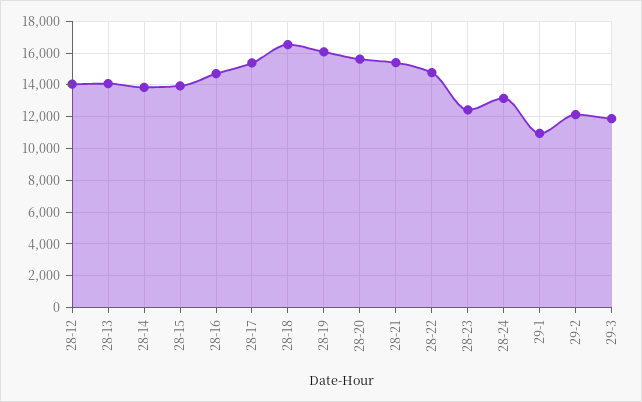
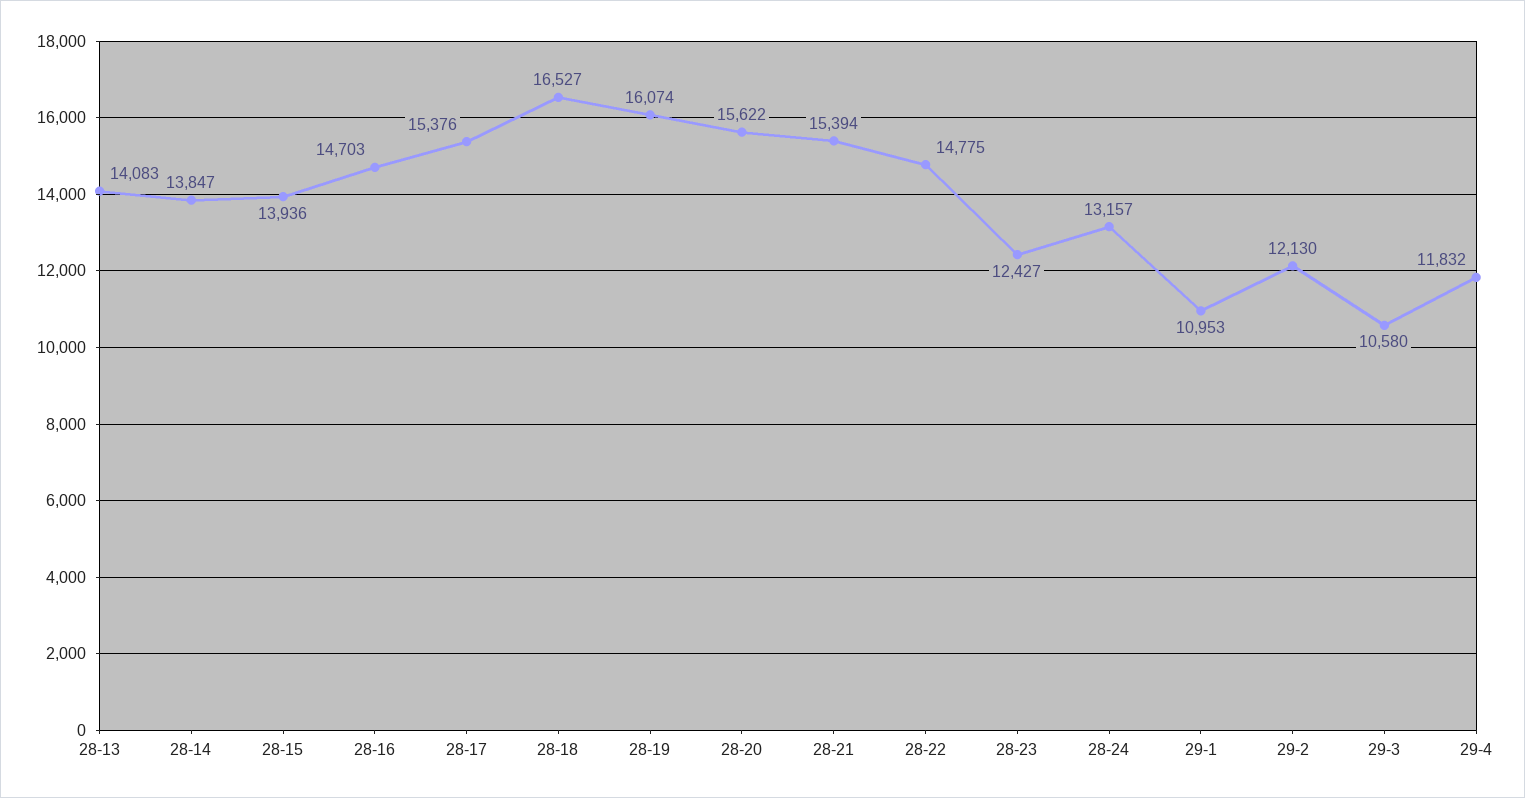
28-12: 14000 -> none
29-3: 12000 -> 10580
29-4: none -> 11832

